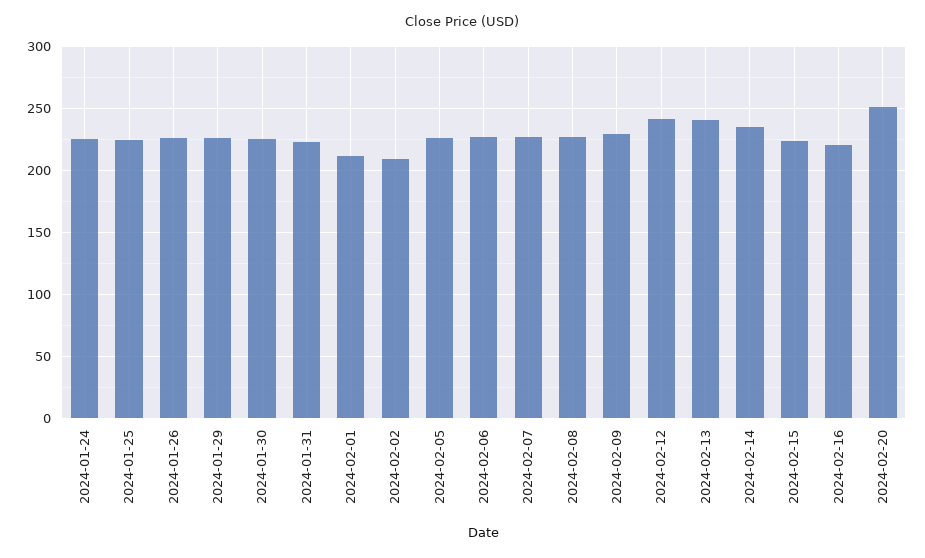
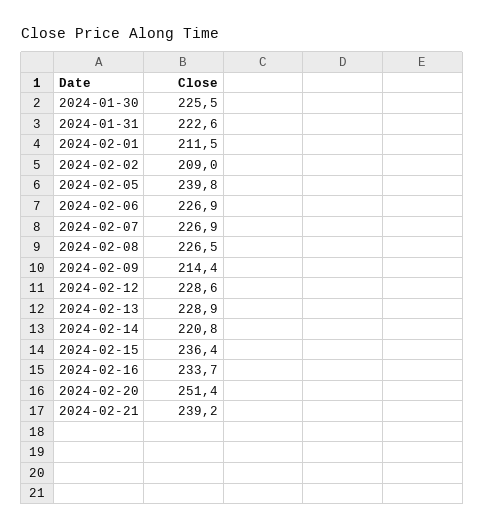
2024-01-24: 225 -> none
2024-01-25: 225 -> none
2024-01-26: 225 -> none
2024-01-29: 225 -> none
2024-02-05: 225 -> 239.8
2024-02-09: 230 -> 214.4
2024-02-12: 240 -> 228.6
2024-02-13: 240 -> 228.9
2024-02-14: 235 -> 220.8
2024-02-15: 225 -> 236.4
2024-02-16: 220 -> 233.7
2024-02-21: none -> 239.2

